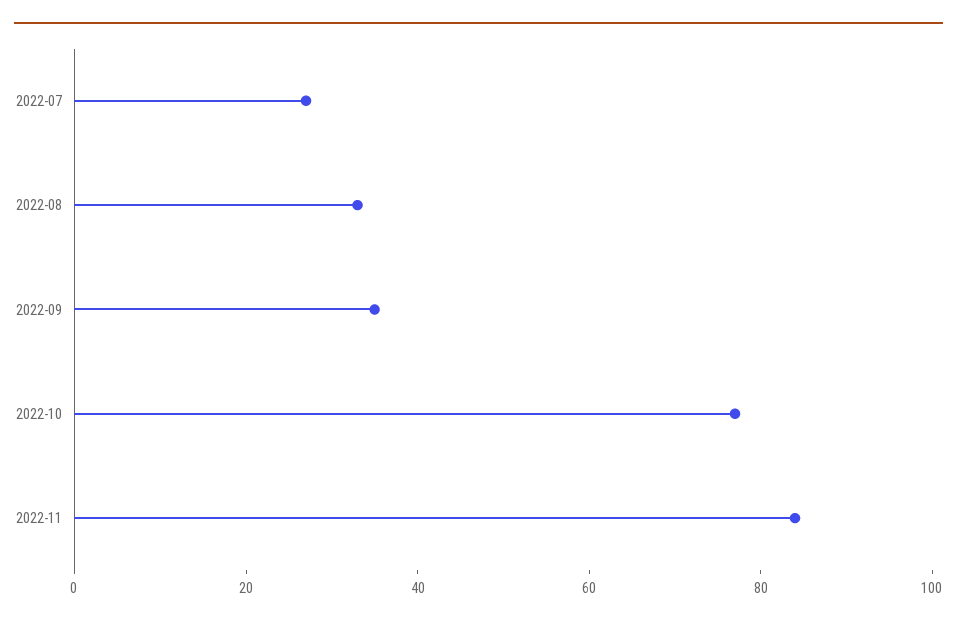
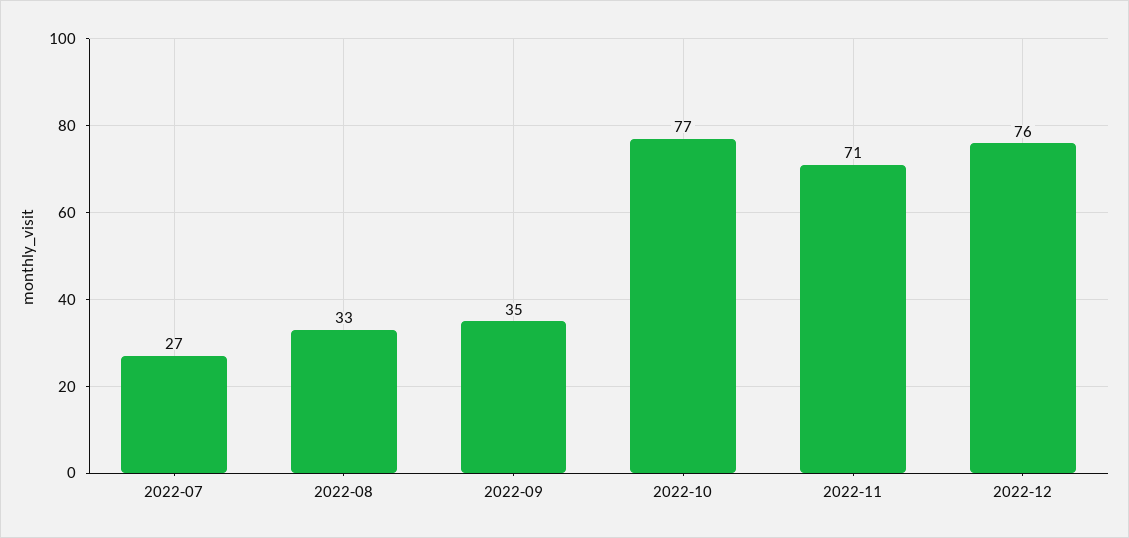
2022-11: 85 -> 71
2022-12: none -> 76

